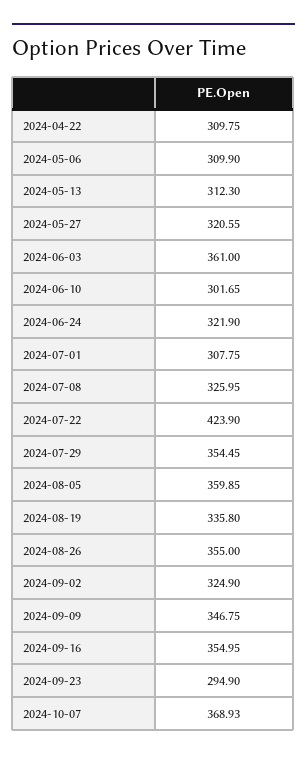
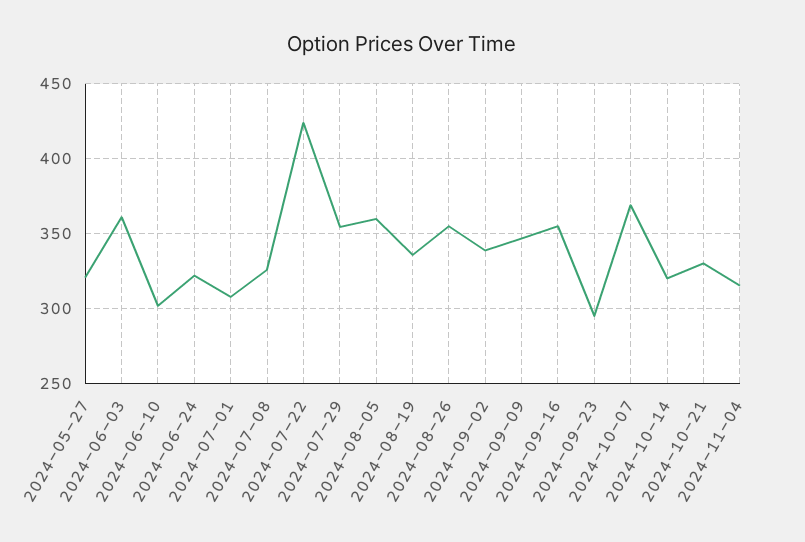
2024-04-22: 309.75 -> none
2024-05-06: 309.9 -> none
2024-05-13: 312.3 -> none
2024-09-02: 324.9 -> 340
2024-10-14: none -> 320
2024-10-21: none -> 330
2024-11-04: none -> 315

